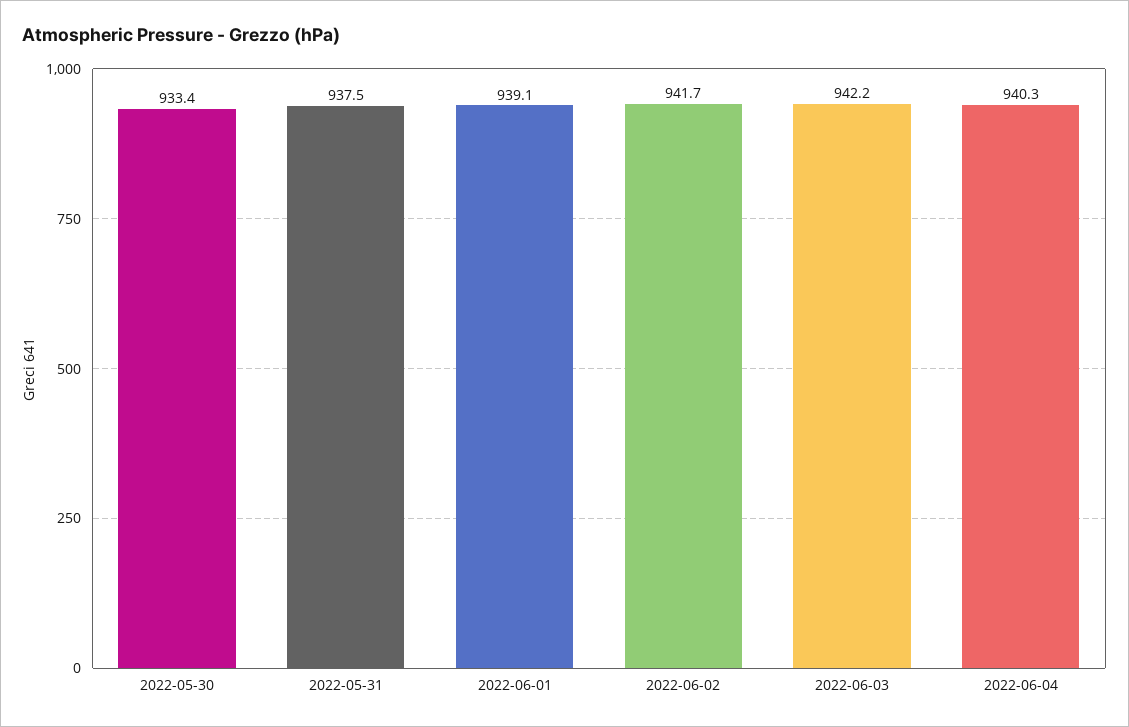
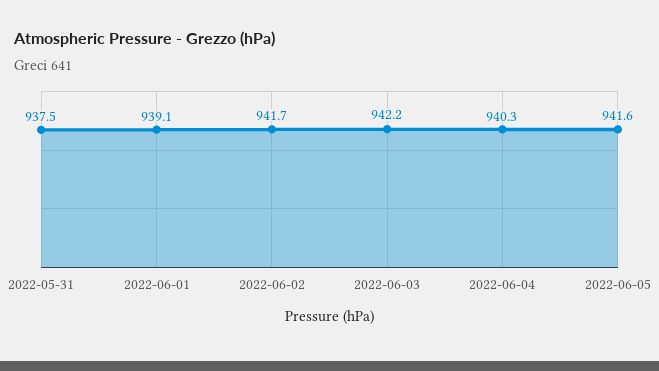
2022-05-30: 933.4 -> none
2022-06-05: none -> 941.6

